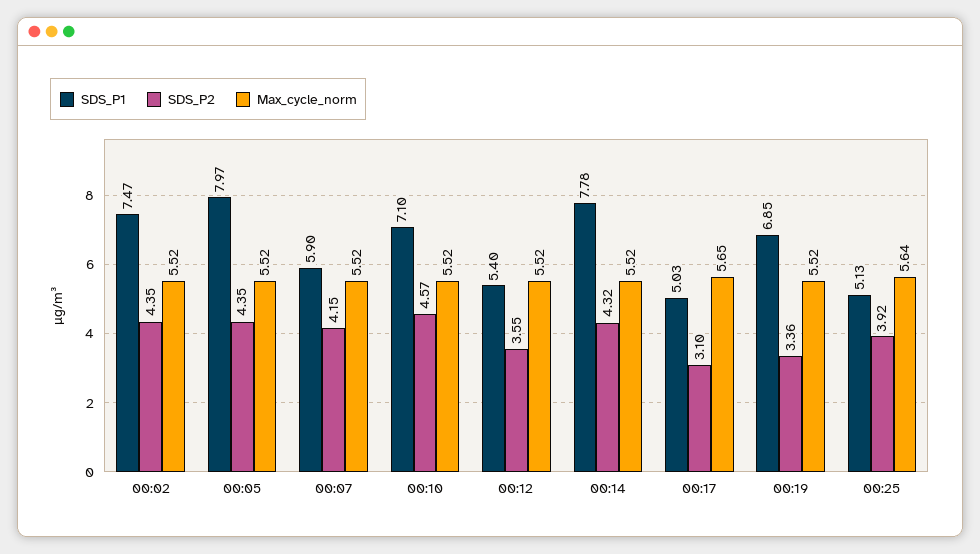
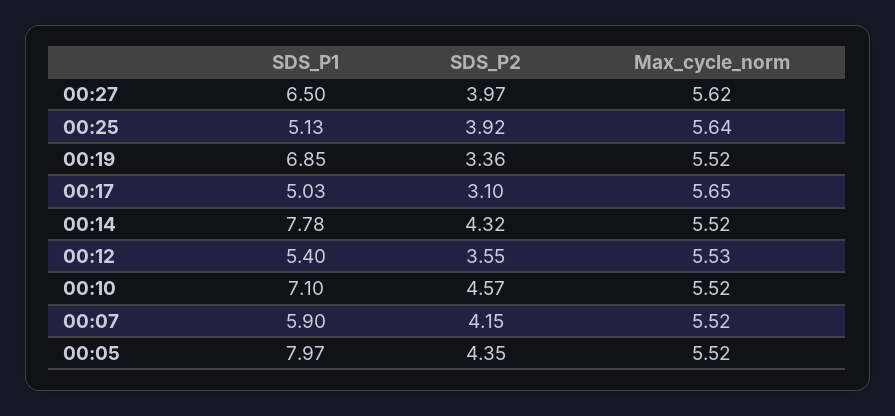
SDS_P1, 00:02: 7.47 -> none
SDS_P2, 00:02: 4.35 -> none
Max_cycle_norm, 00:02: 5.52 -> none
Max_cycle_norm, 00:12: 5.52 -> 5.53
SDS_P1, 00:27: none -> 6.5
SDS_P2, 00:27: none -> 3.97
Max_cycle_norm, 00:27: none -> 5.62

